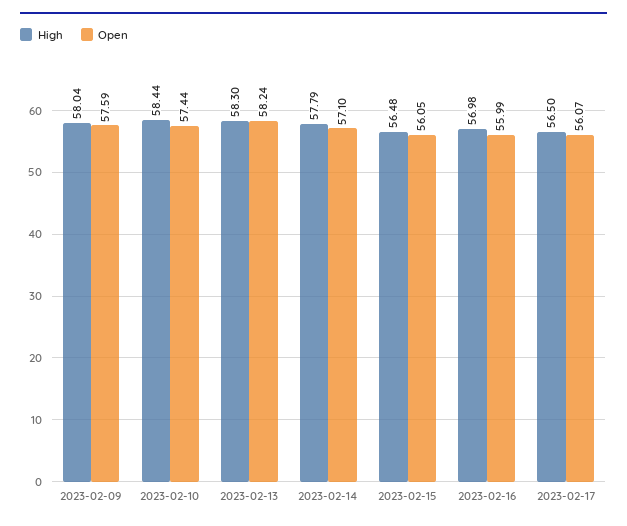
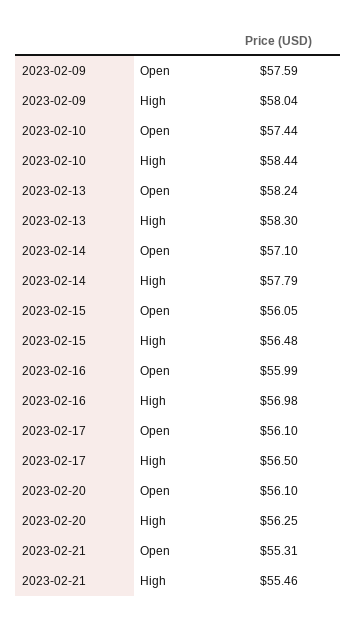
Open, 2023-02-17: 56.07 -> 56.1
Open, 2023-02-20: none -> 56.1
High, 2023-02-20: none -> 56.25
Open, 2023-02-21: none -> 55.31
High, 2023-02-21: none -> 55.46

